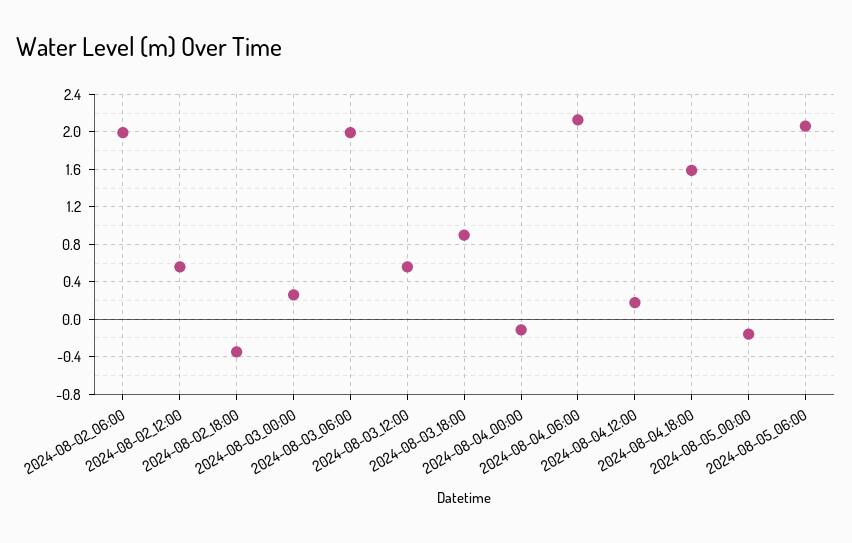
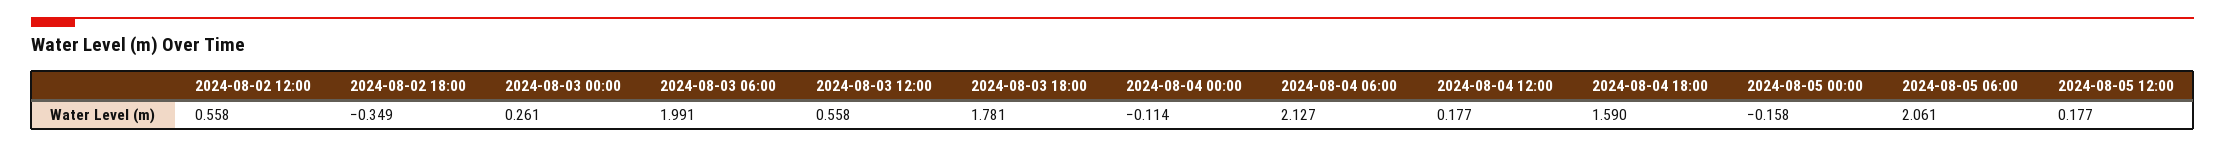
2024-08-02_06:00: 2 -> none
2024-08-03_18:00: 0.9 -> 1.781
2024-08-05 12:00: none -> 0.177

